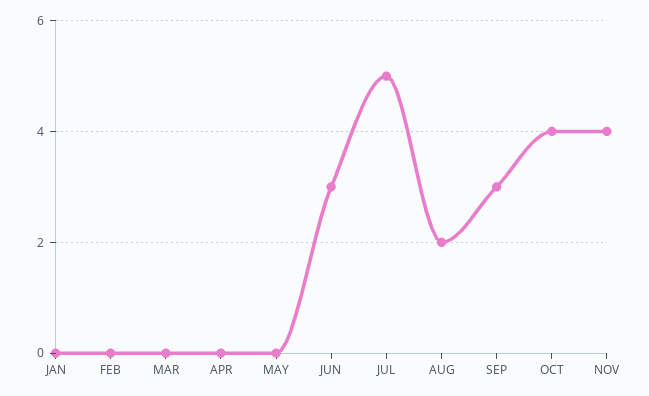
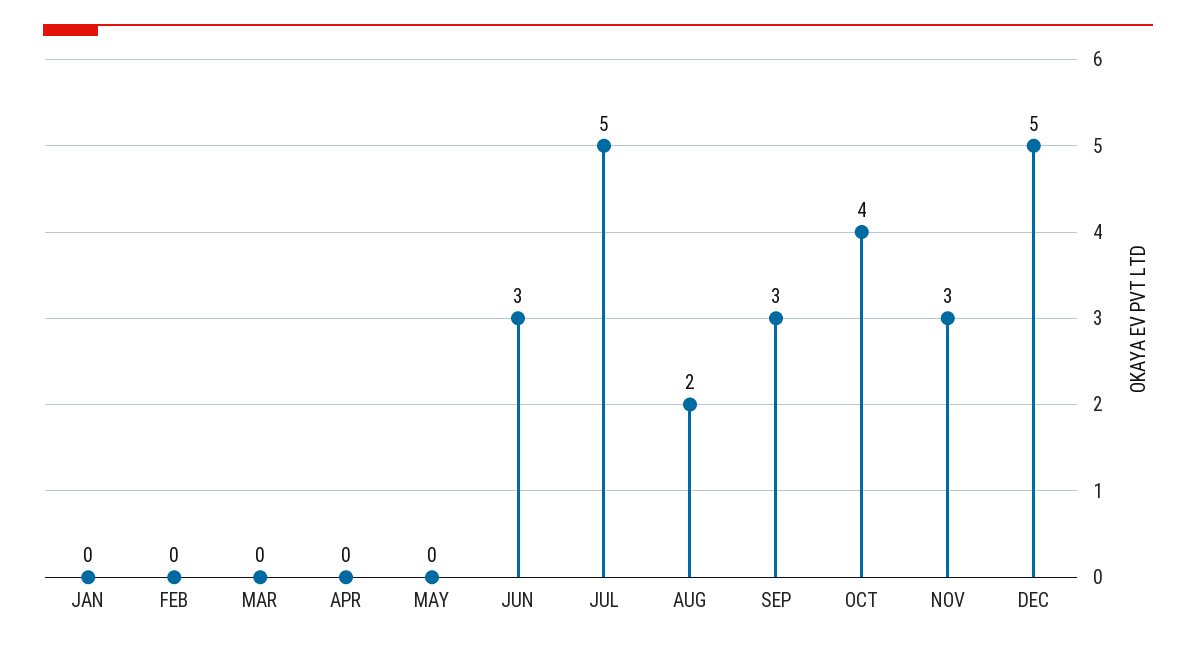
NOV: 4 -> 3
DEC: none -> 5

